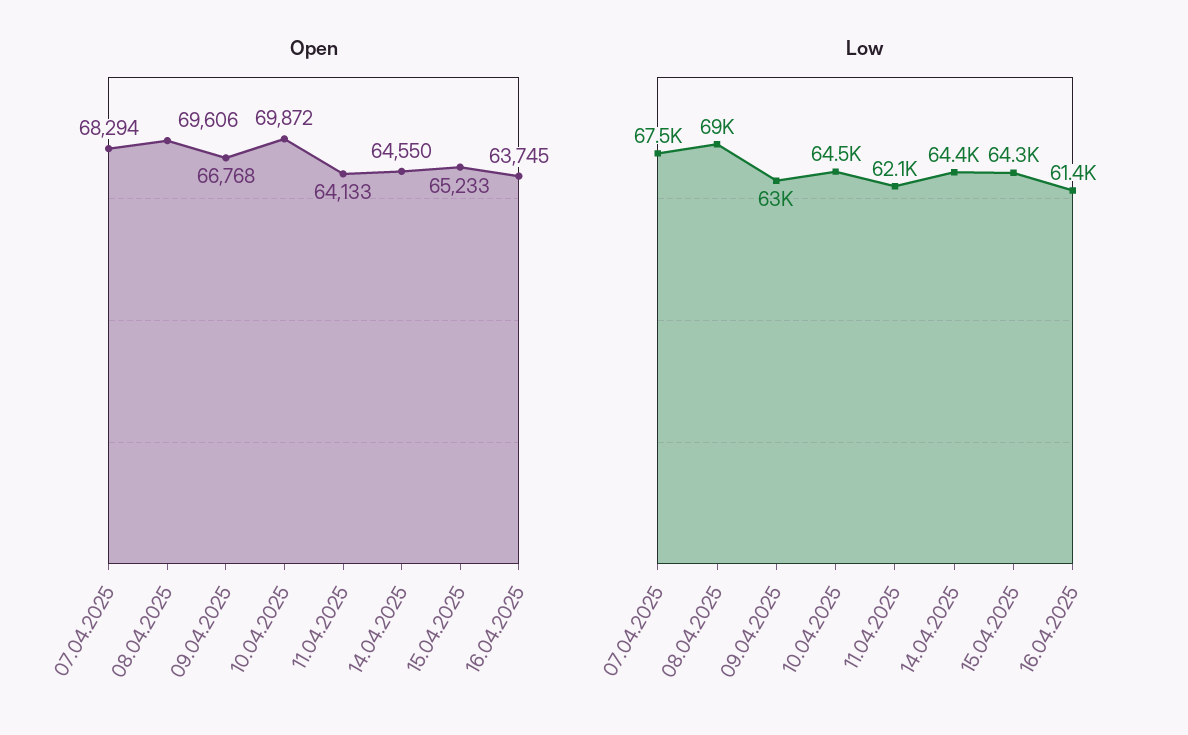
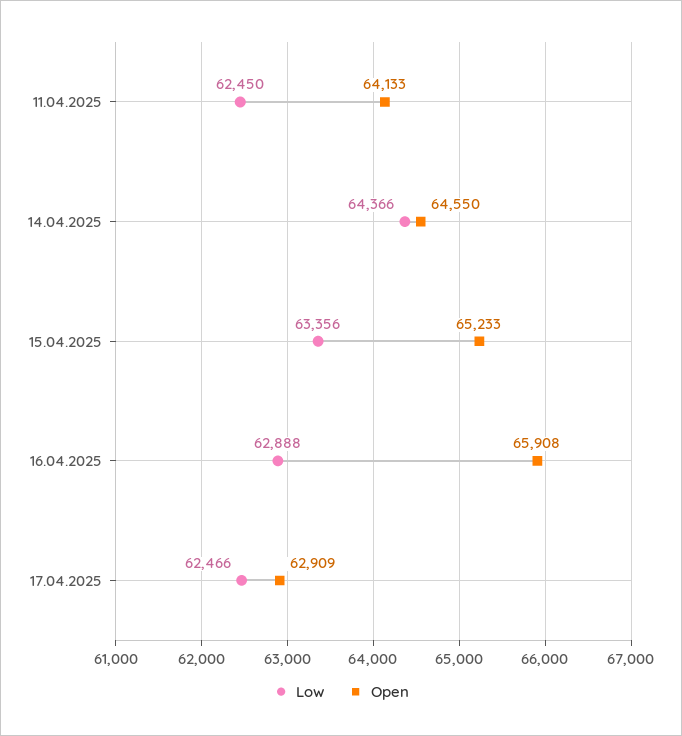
Open, 07.04.2025: 68294 -> none
Open, 08.04.2025: 69606 -> none
Open, 09.04.2025: 66768 -> none
Open, 10.04.2025: 69872 -> none
Open, 16.04.2025: 63745 -> 65908
Low, 07.04.2025: 67500 -> none
Low, 08.04.2025: 69000 -> none
Low, 09.04.2025: 63000 -> none
Low, 10.04.2025: 64500 -> none
Low, 11.04.2025: 62100 -> 62450
Low, 15.04.2025: 64300 -> 63356
Low, 16.04.2025: 61400 -> 62888
Low, 17.04.2025: none -> 62466
Open, 17.04.2025: none -> 62909

